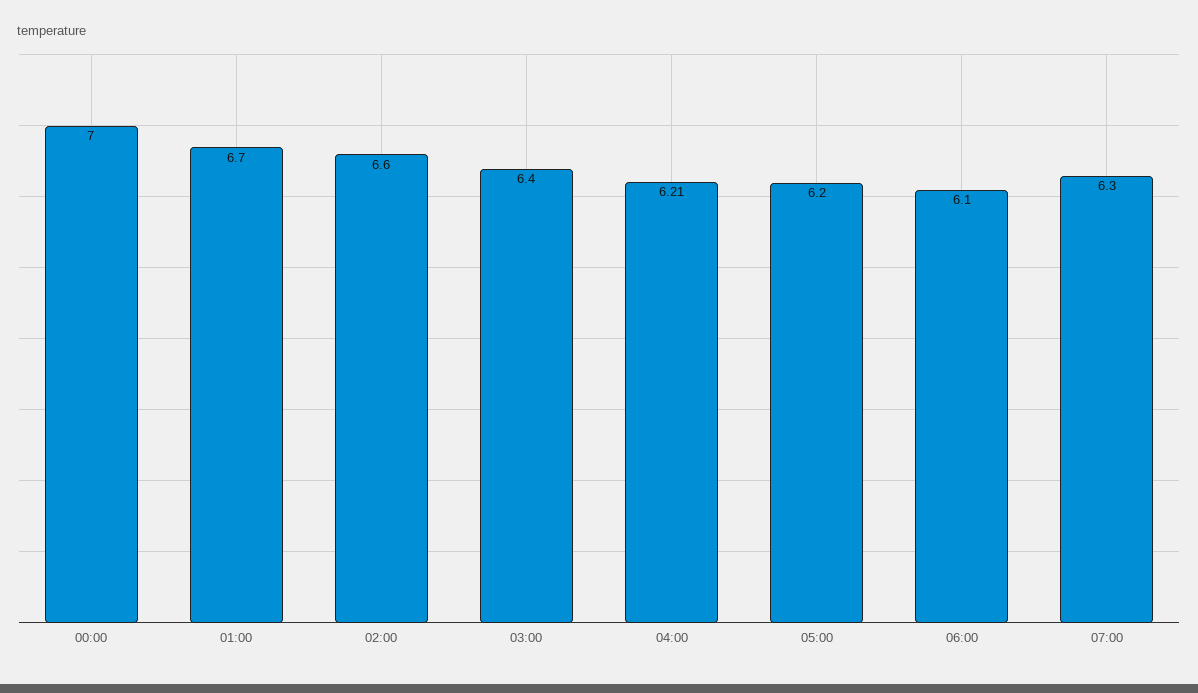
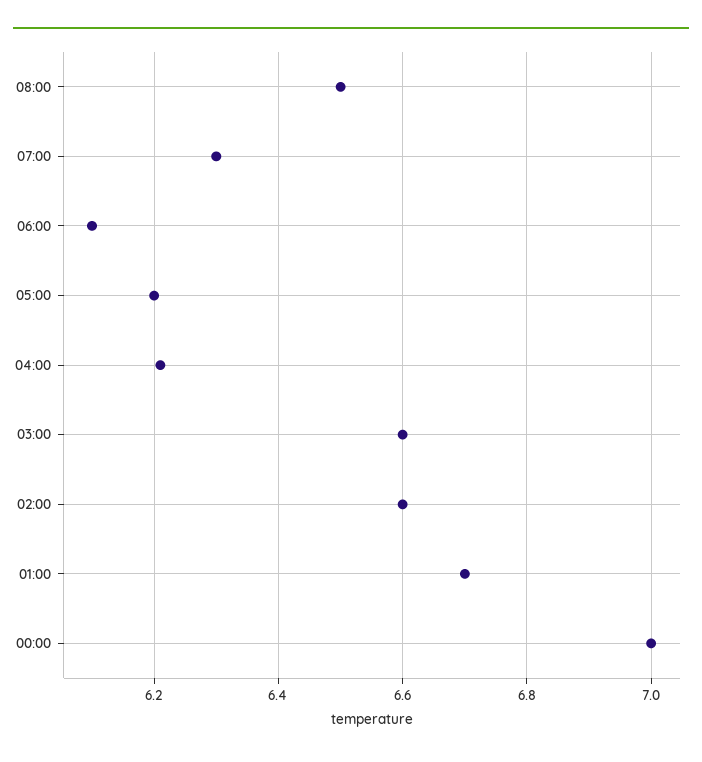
03:00: 6.4 -> 6.6
08:00: none -> 6.5

